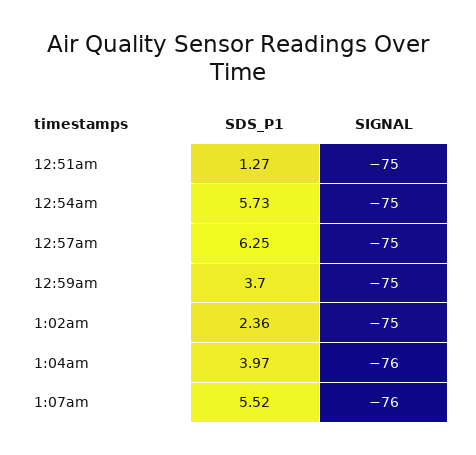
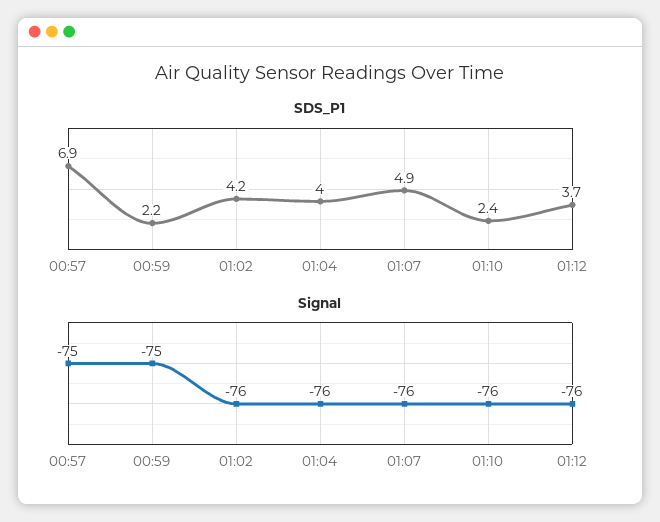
SDS_P1, 12:51am: 1.27 -> none
SIGNAL, 12:51am: -75 -> none
SDS_P1, 12:54am: 5.73 -> none
SIGNAL, 12:54am: -75 -> none
SDS_P1, 12:57am: 6.25 -> 6.9
SDS_P1, 12:59am: 3.7 -> 2.2
SDS_P1, 1:02am: 2.36 -> 4.2
SIGNAL, 1:02am: -75 -> -76
SDS_P1, 1:07am: 5.52 -> 4.9
SDS_P1, 01:10: none -> 2.4
SDS_P1, 01:12: none -> 3.7
SIGNAL, 01:10: none -> -76
SIGNAL, 01:12: none -> -76

